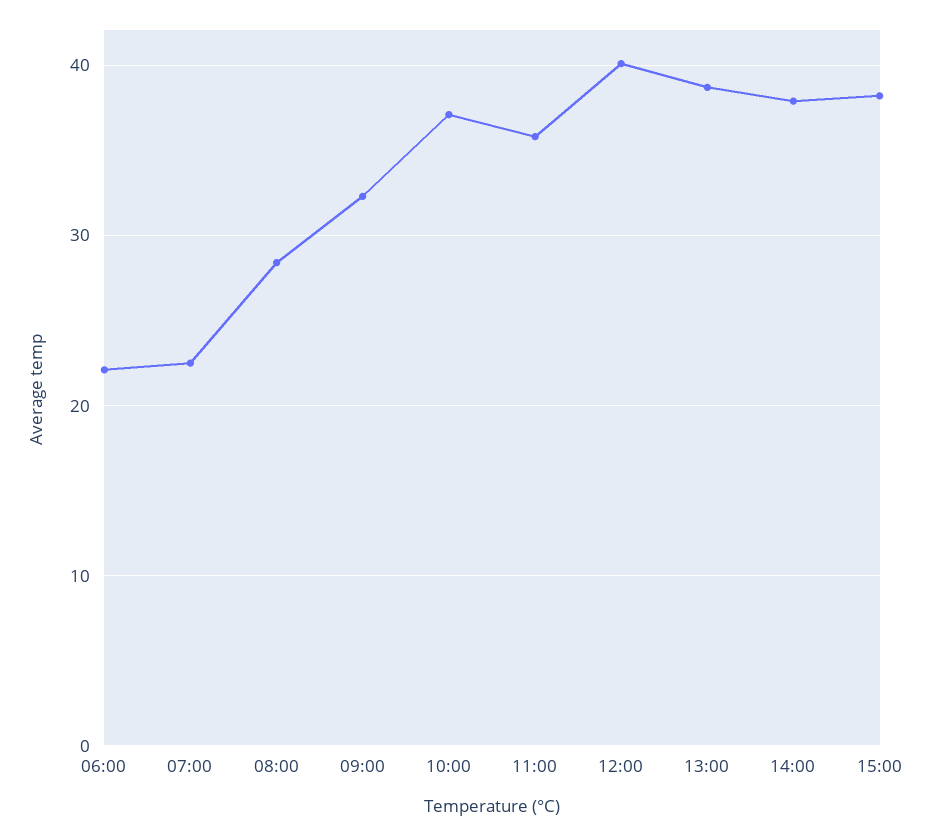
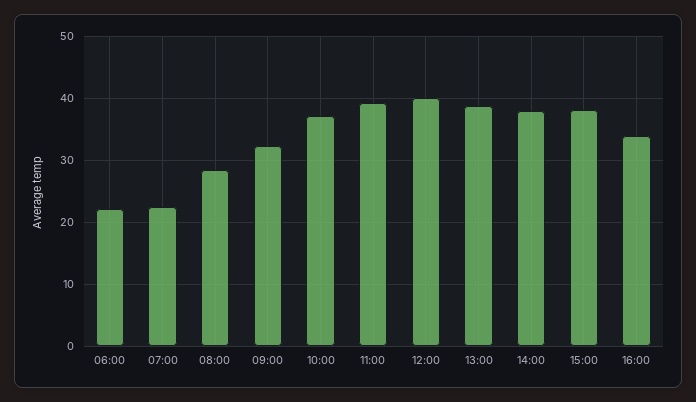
11:00: 36 -> 39
16:00: none -> 34

